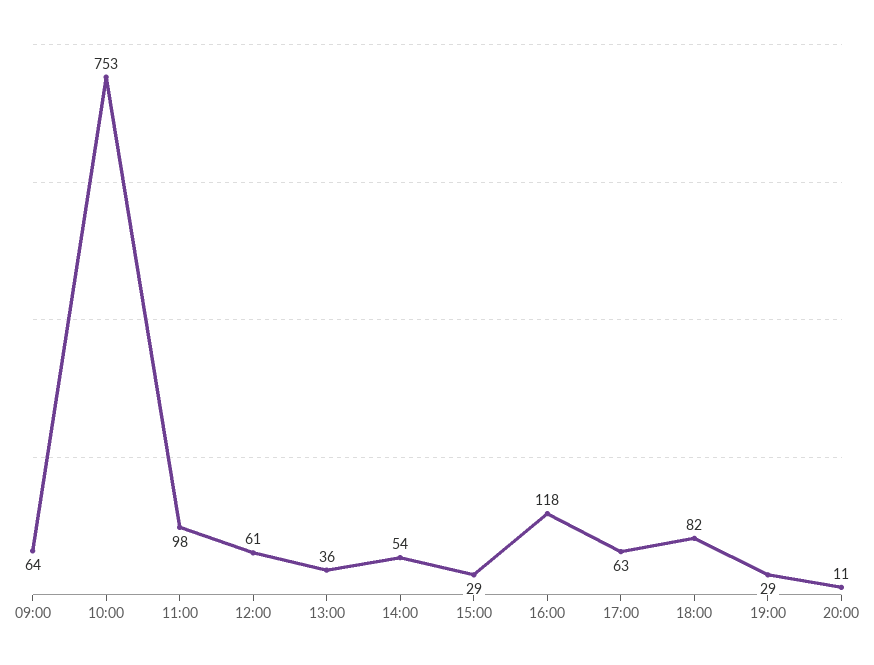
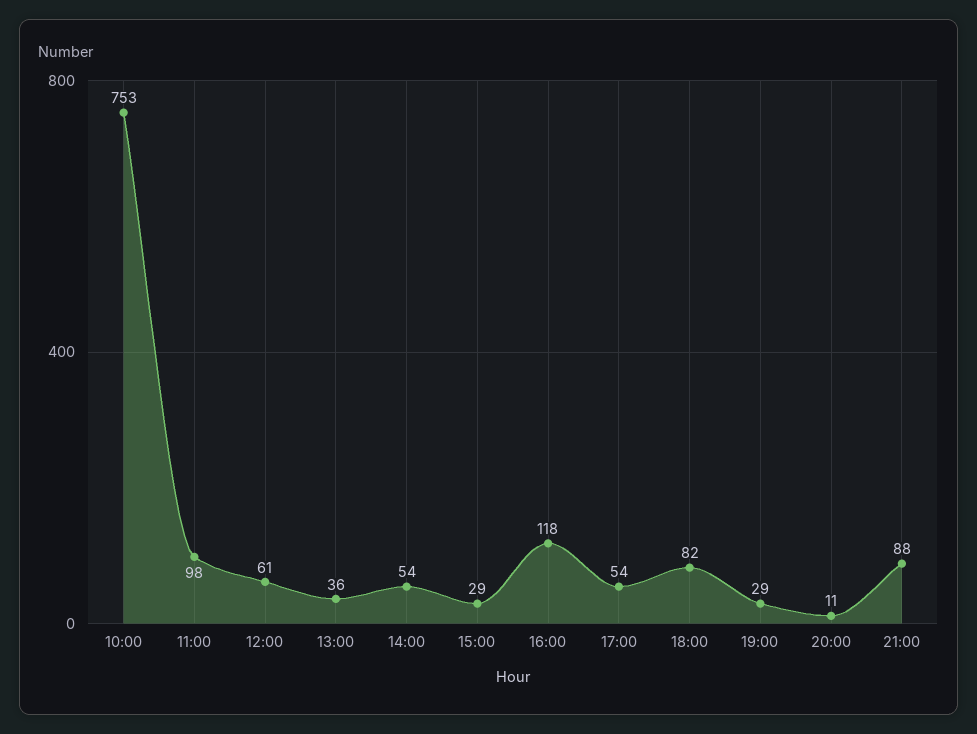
09:00: 64 -> none
17:00: 63 -> 54
21:00: none -> 88

